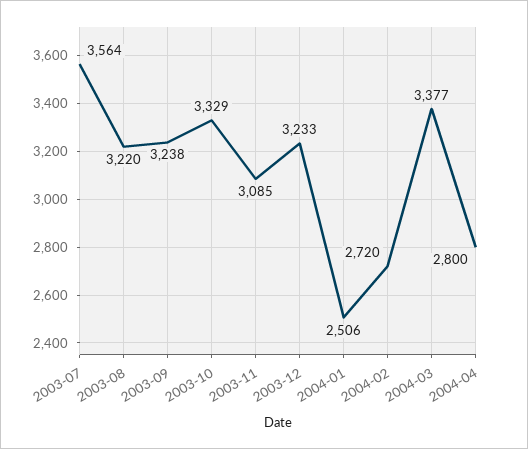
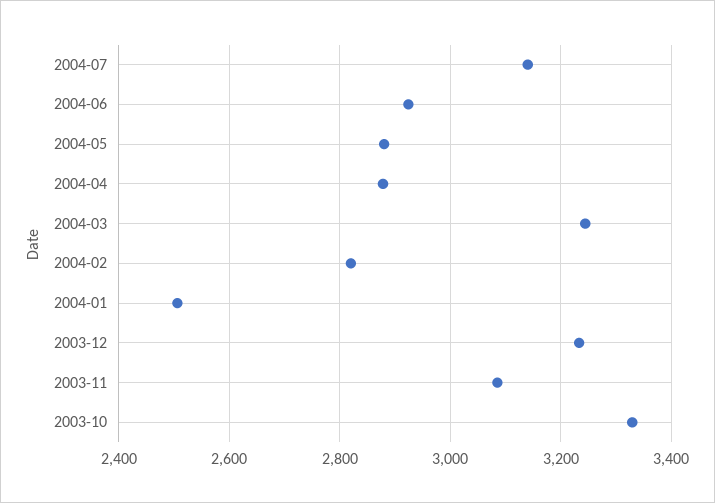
2003-07: 3564 -> none
2003-08: 3220 -> none
2003-09: 3238 -> none
2004-02: 2720 -> 2820
2004-03: 3377 -> 3240
2004-04: 2800 -> 2880
2004-07: none -> 3140
2004-06: none -> 2920
2004-05: none -> 2880

